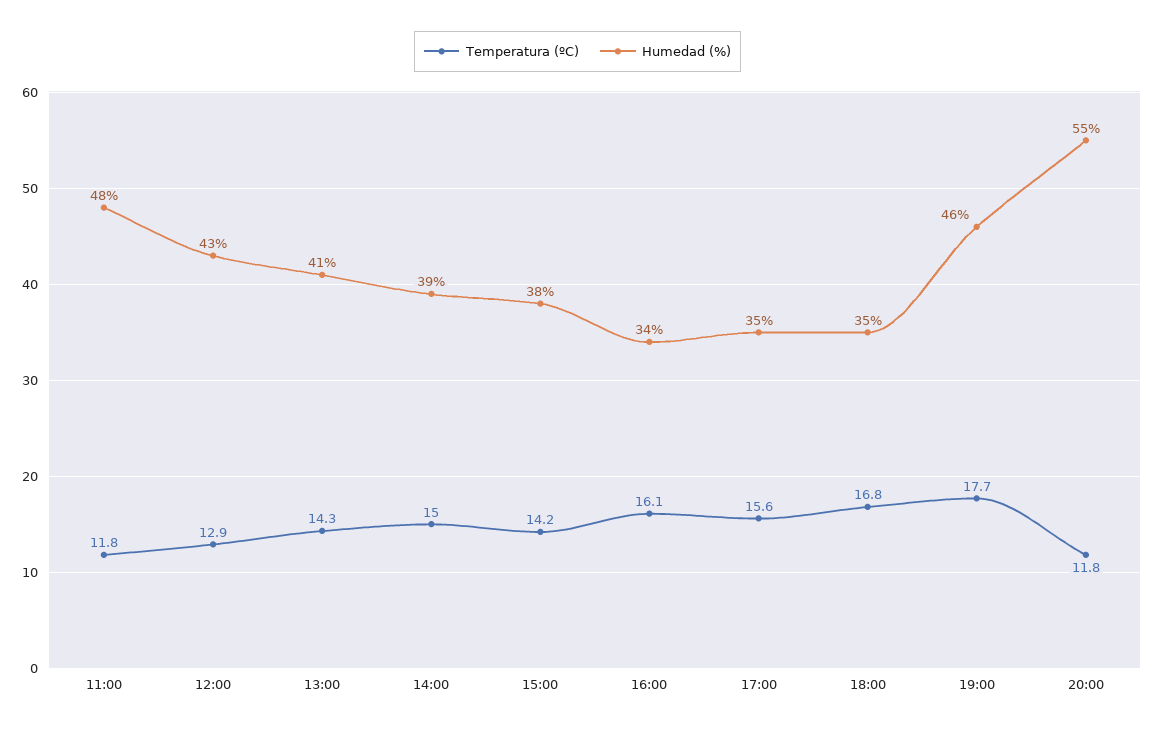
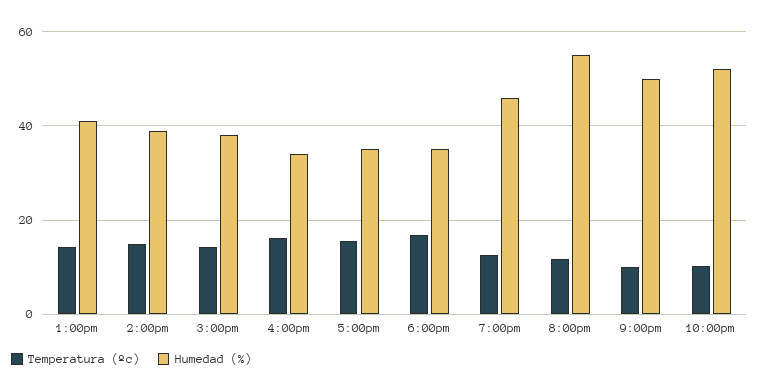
Temperatura (ºC), 11:00: 11.8 -> none
Humedad (%), 11:00: 48 -> none
Temperatura (ºC), 12:00: 12.9 -> none
Humedad (%), 12:00: 43 -> none
Temperatura (ºC), 19:00: 17.7 -> 12
Temperatura (ºC), 9:00pm: none -> 10
Humedad (%), 9:00pm: none -> 50
Temperatura (ºC), 10:00pm: none -> 10
Humedad (%), 10:00pm: none -> 52

